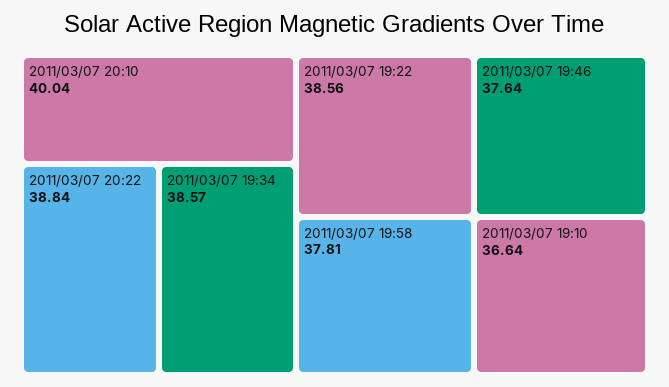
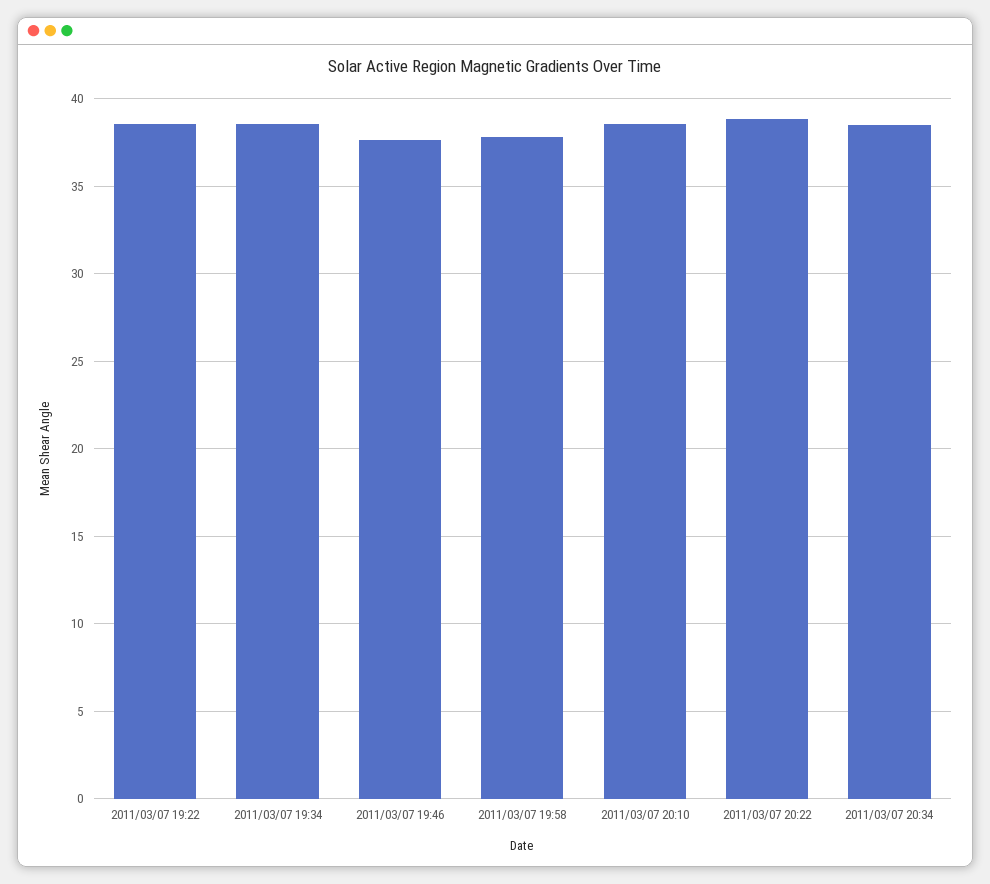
2011/03/07 20:10: 40.04 -> 38.5
2011/03/07 19:10: 36.64 -> none
2011/03/07 20:34: none -> 38.5

